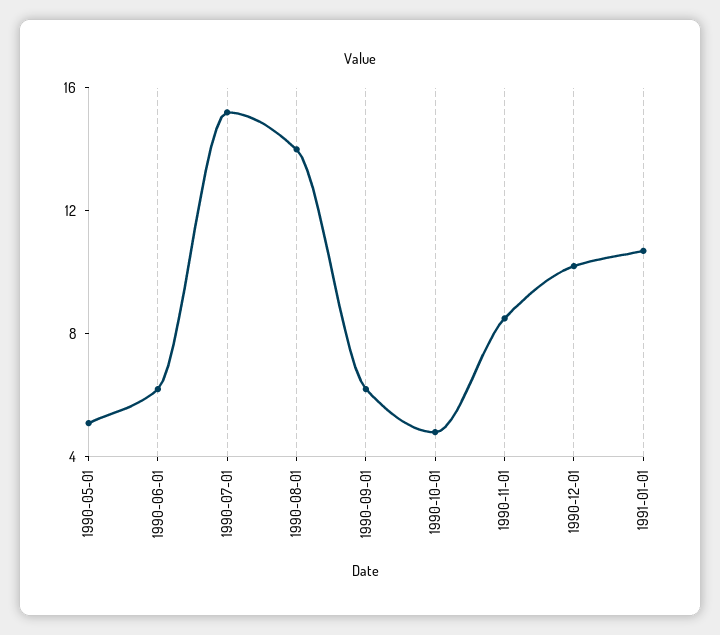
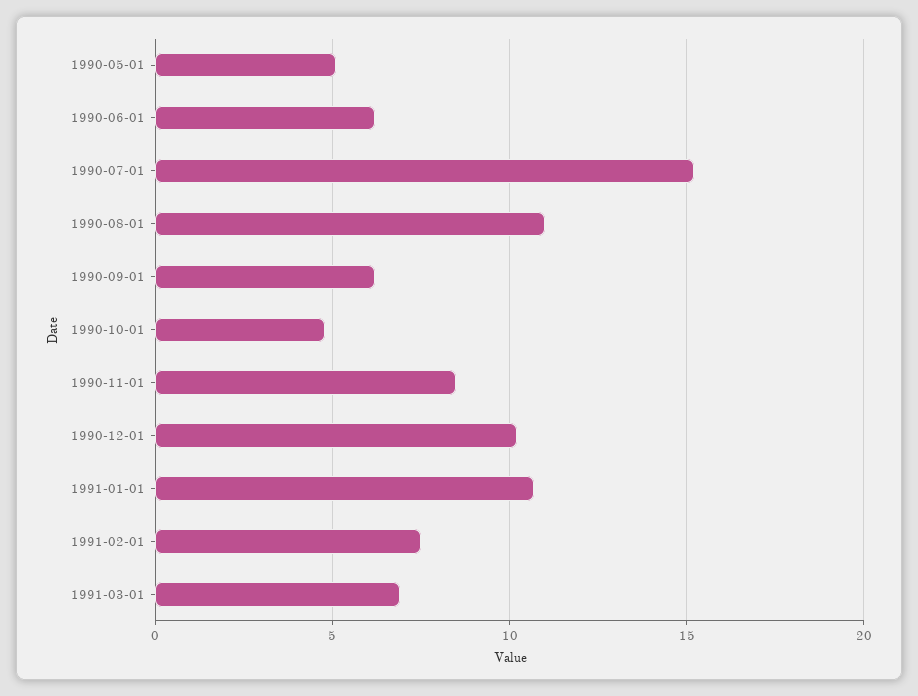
1990-08-01: 14 -> 11
1991-02-01: none -> 7.5
1991-03-01: none -> 7

